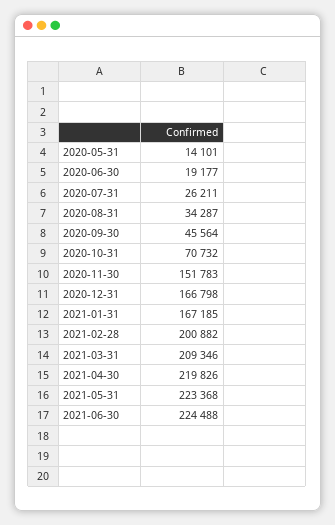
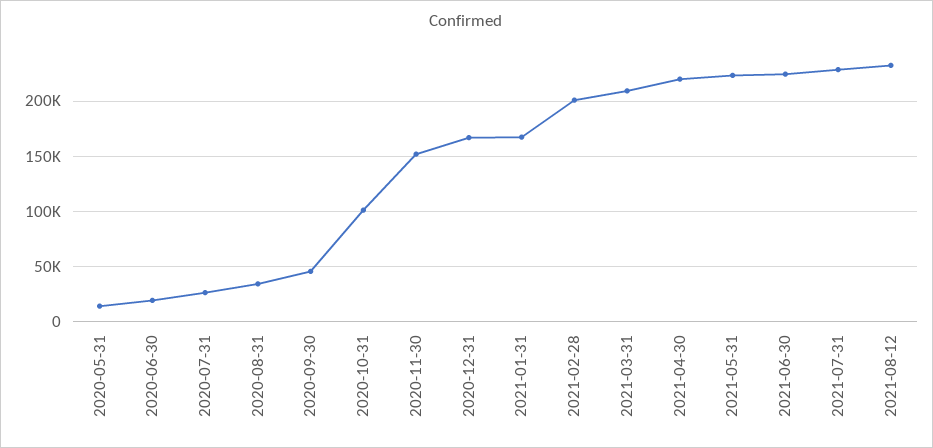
2020-10-31: 70732 -> 100000
2021-07-31: none -> 230000
2021-08-12: none -> 230000

